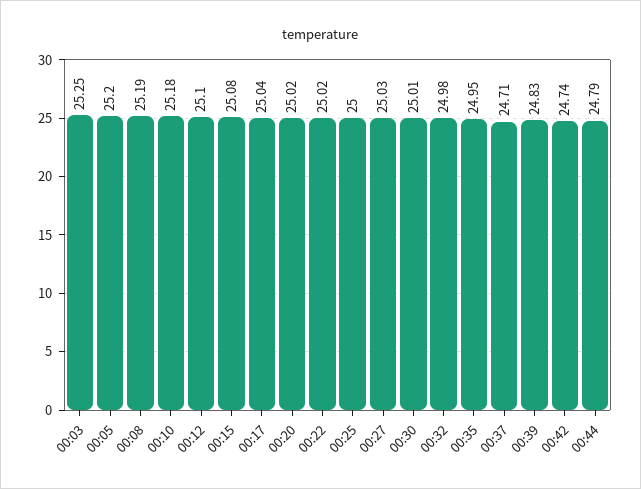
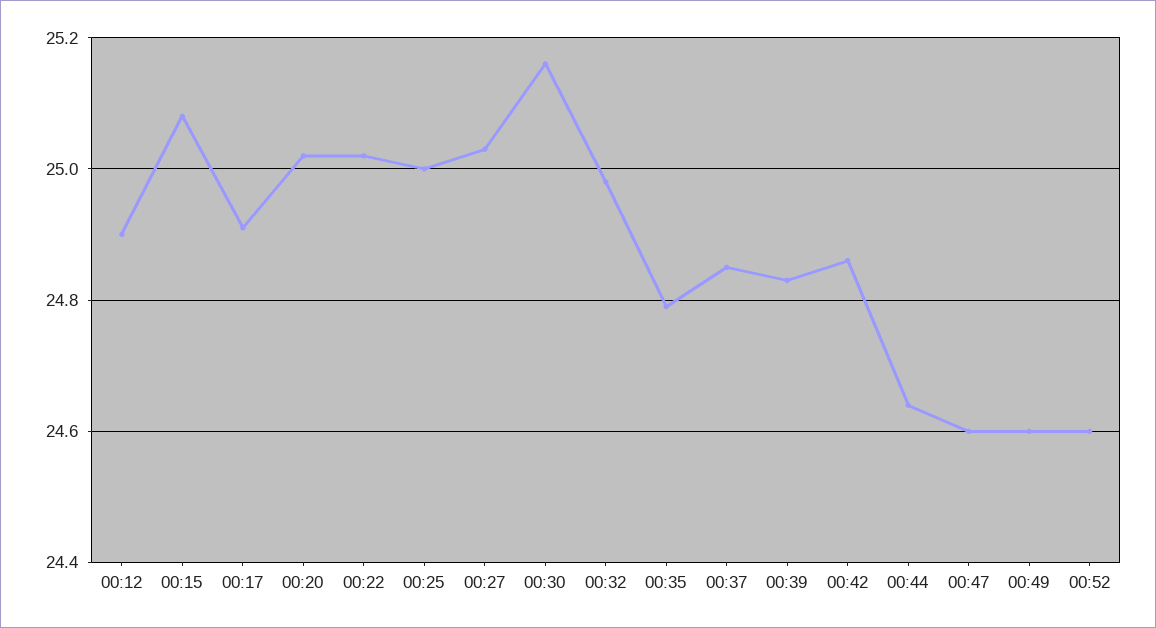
00:03: 25.25 -> none
00:05: 25.2 -> none
00:08: 25.19 -> none
00:10: 25.18 -> none
00:12: 25.1 -> 24.9
00:17: 25.04 -> 24.9
00:30: 25.01 -> 25.15
00:35: 24.95 -> 24.8
00:37: 24.71 -> 24.85
00:42: 24.74 -> 24.85
00:44: 24.79 -> 24.65
00:47: none -> 24.6
00:49: none -> 24.6
00:52: none -> 24.6

